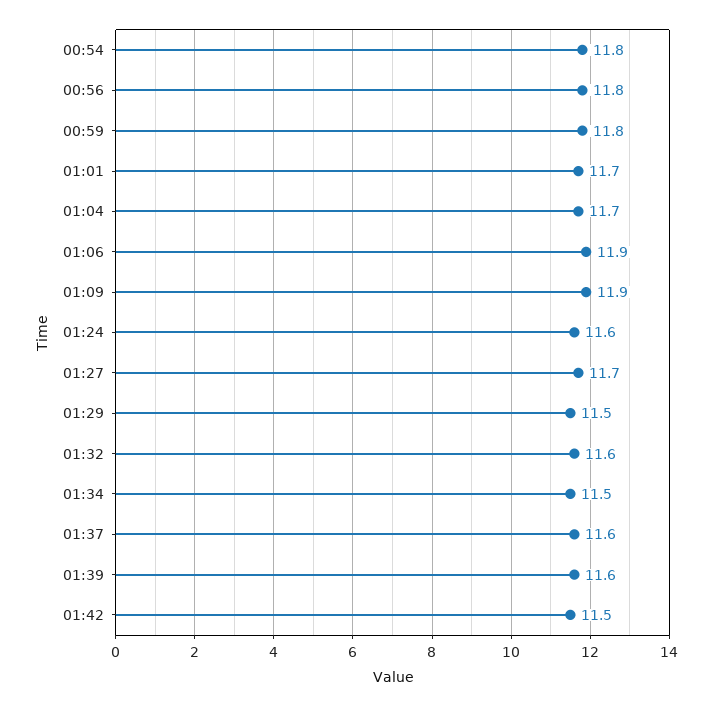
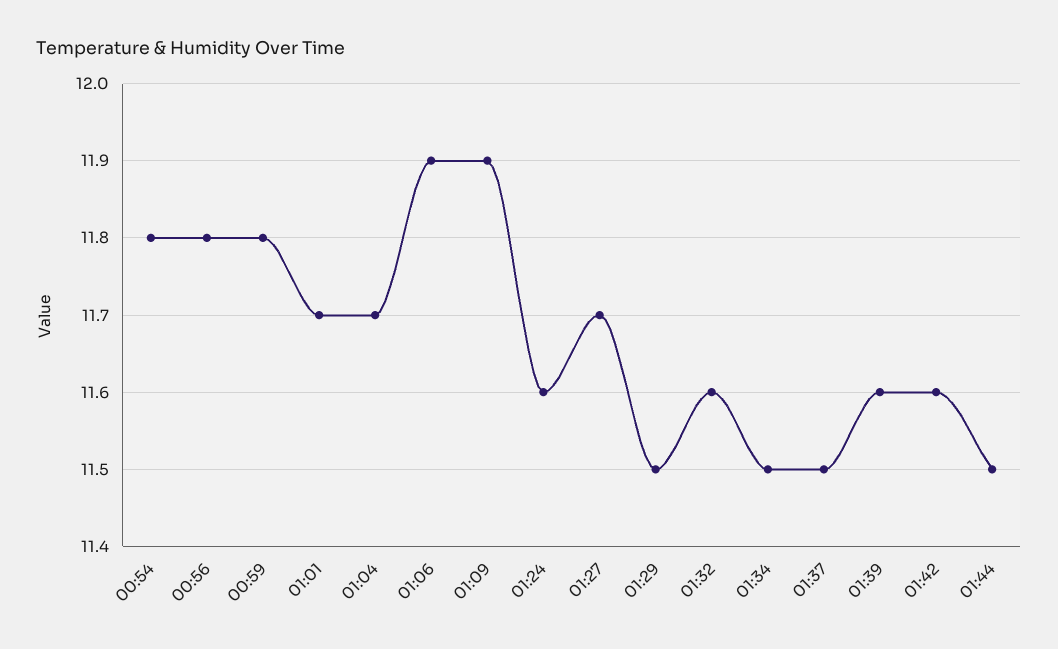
01:37: 11.6 -> 11.5
01:42: 11.5 -> 11.6
01:44: none -> 11.5

